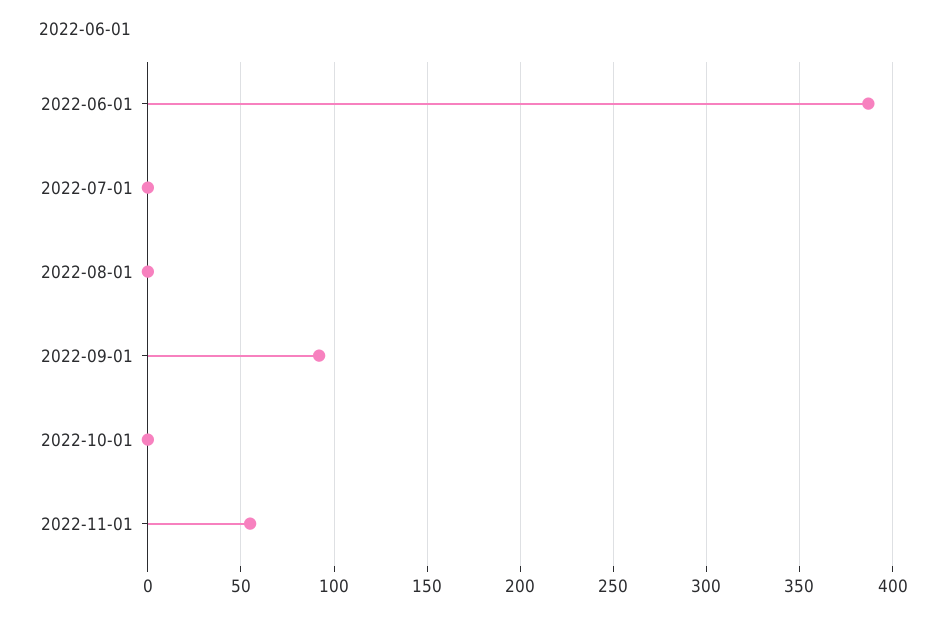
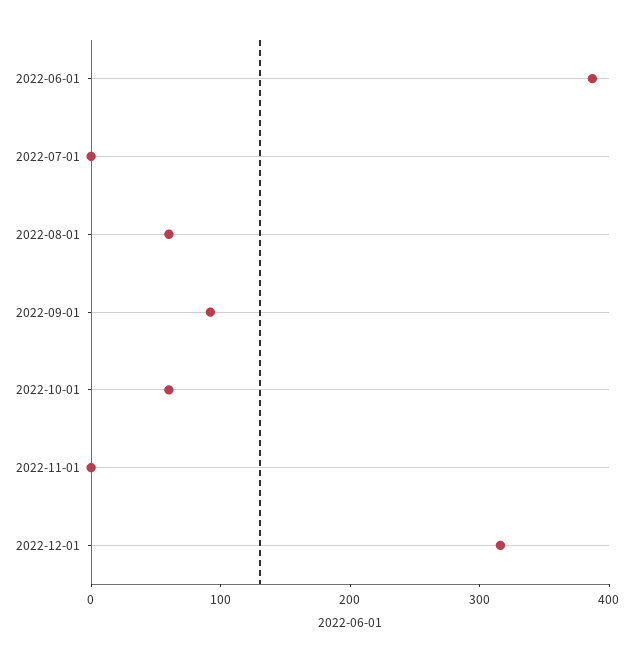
2022-08-01: 0 -> 60
2022-10-01: 0 -> 60
2022-11-01: 55 -> 0
2022-12-01: none -> 320

